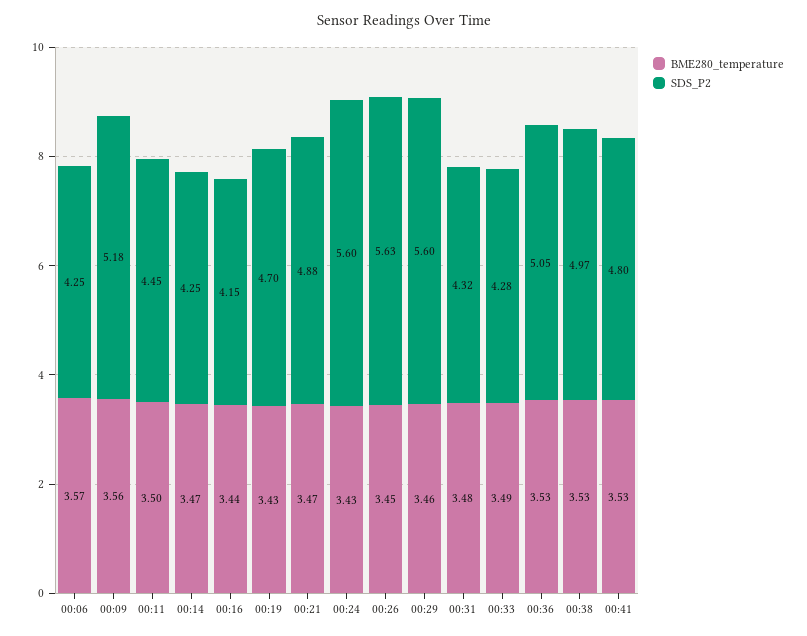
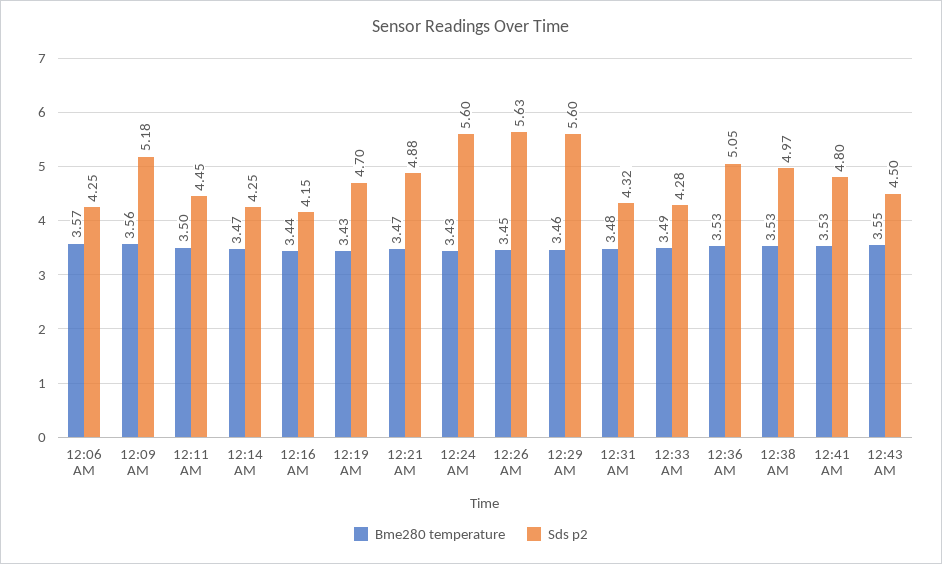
BME280_temperature, 12:43 AM: none -> 3.55
SDS_P2, 12:43 AM: none -> 4.5

